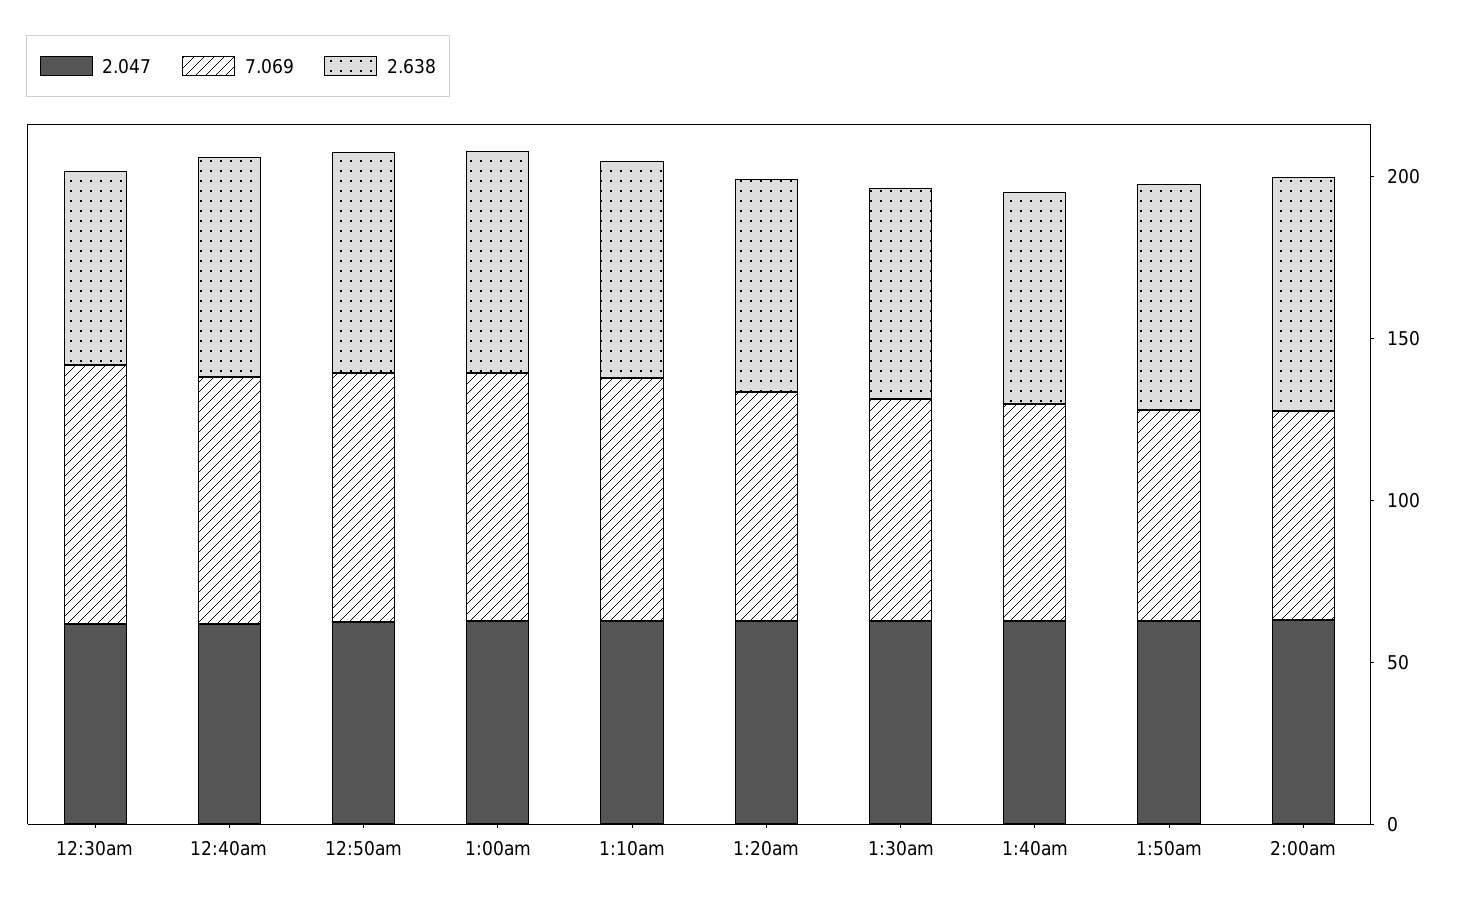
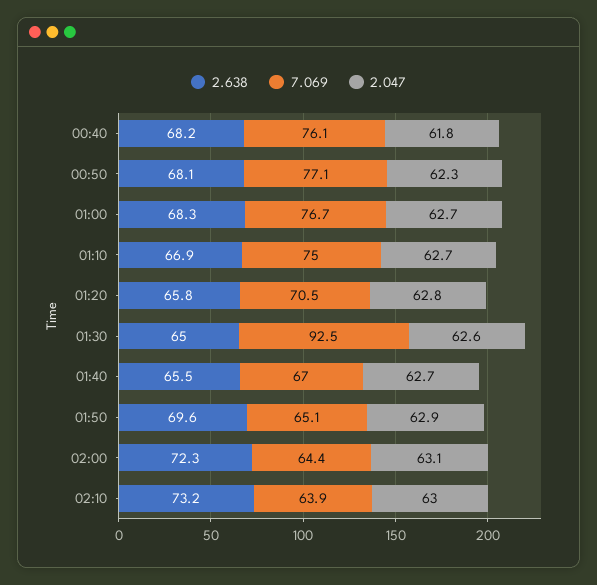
2.047, 12:30am: 60 -> none
7.069, 12:30am: 80 -> none
2.638, 12:30am: 60 -> none
7.069, 1:30am: 70 -> 92.5
2.638, 02:10: none -> 73.2
7.069, 02:10: none -> 63.9
2.047, 02:10: none -> 63

